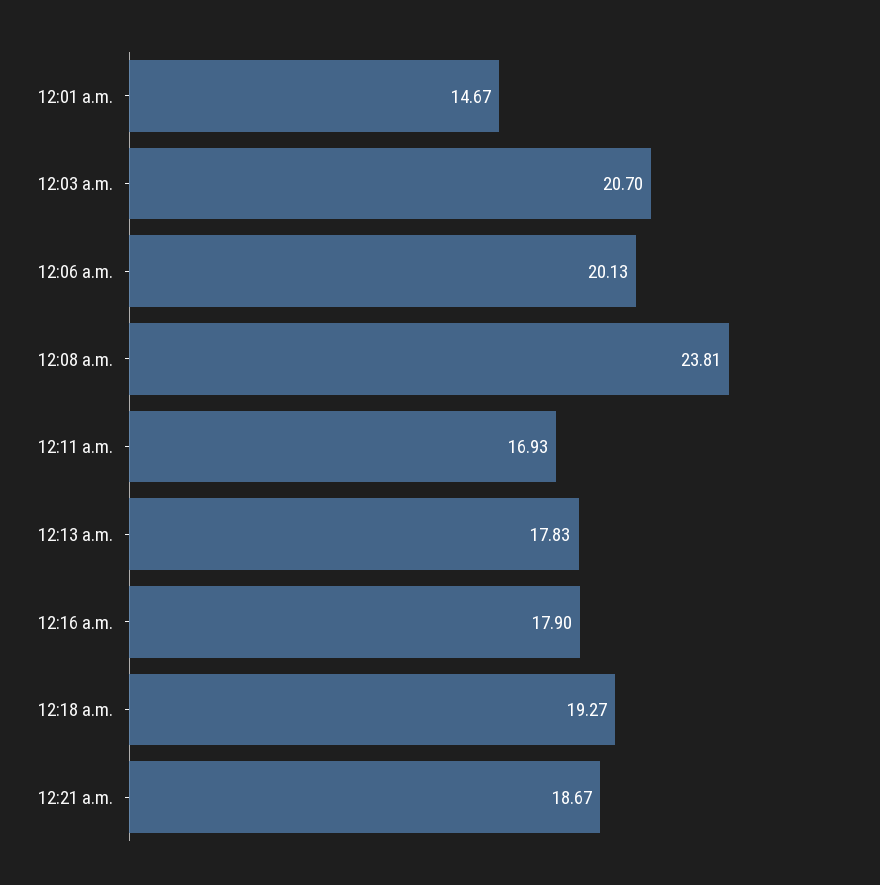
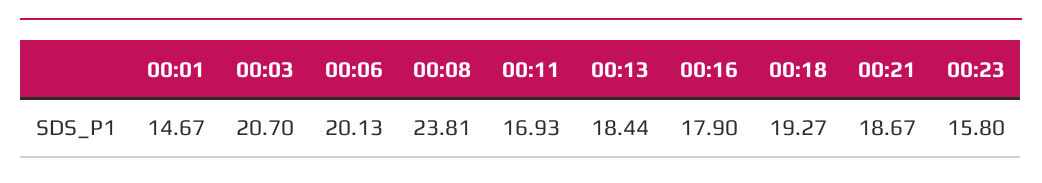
12:13 a.m.: 17.83 -> 18.44
00:23: none -> 15.8

